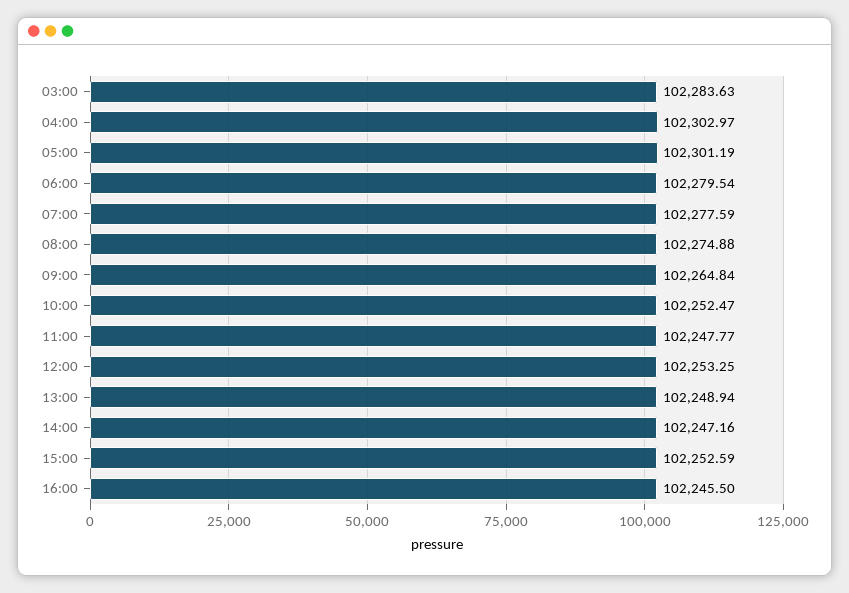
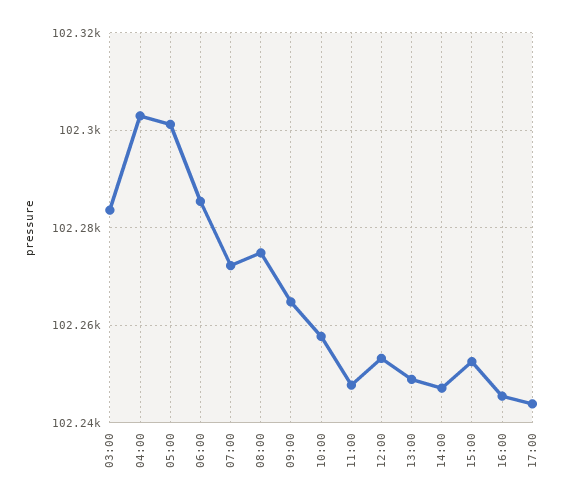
06:00: 102279.54 -> 102286
07:00: 102277.59 -> 102272
10:00: 102252.47 -> 102258
17:00: none -> 102244

